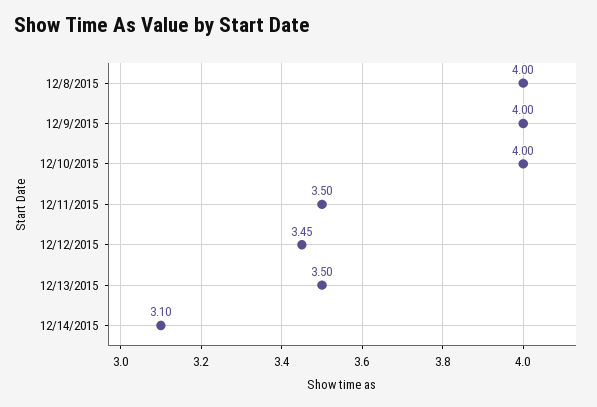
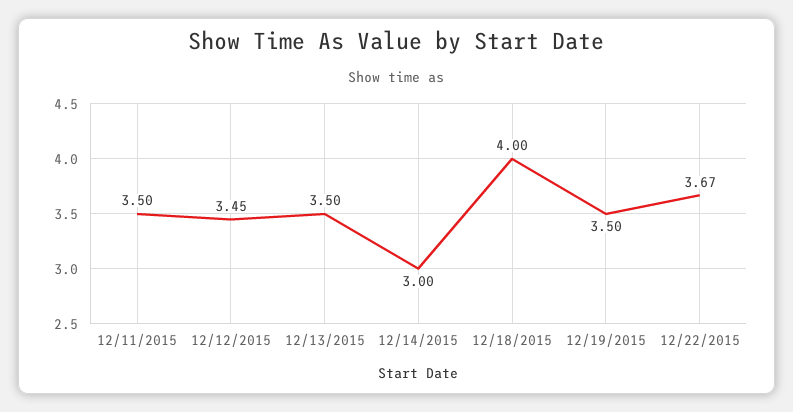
12/8/2015: 4 -> none
12/9/2015: 4 -> none
12/10/2015: 4 -> none
12/14/2015: 3.1 -> 3
12/18/2015: none -> 4
12/19/2015: none -> 3.5
12/22/2015: none -> 3.67

